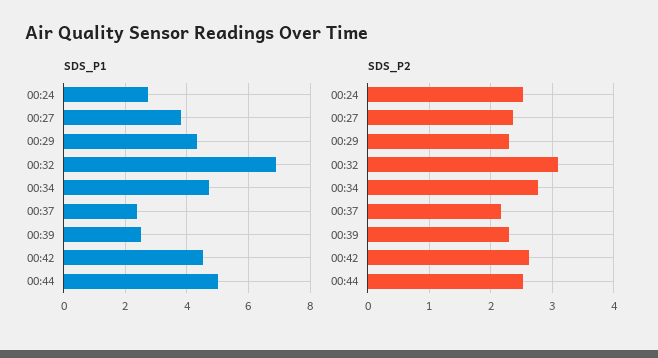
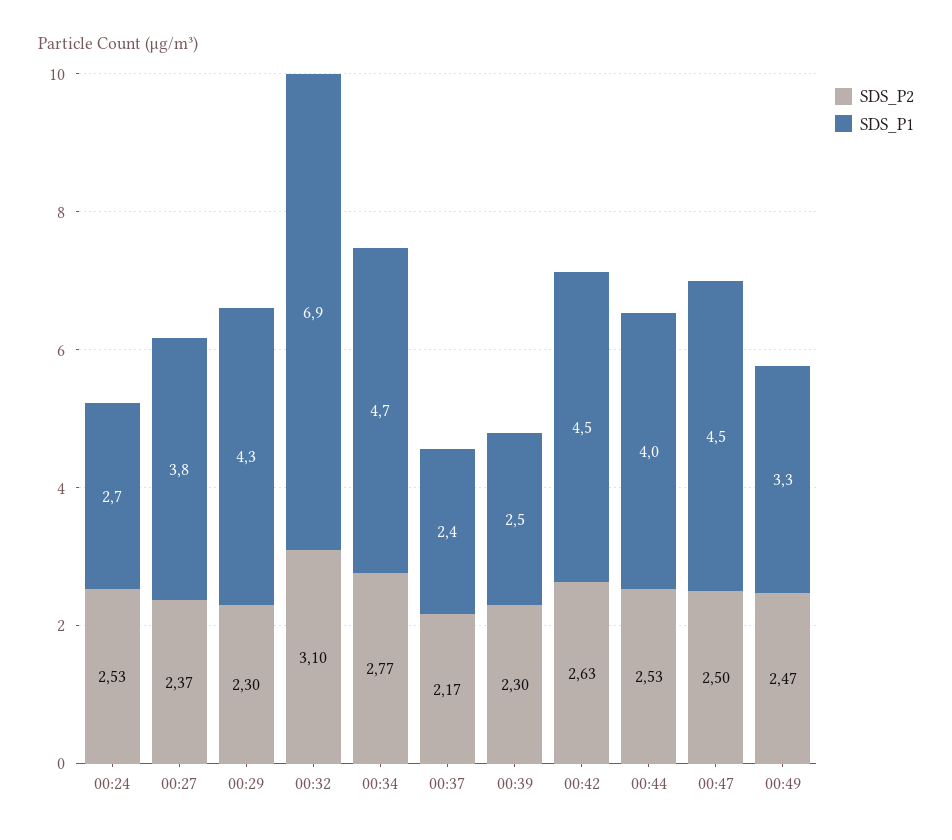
SDS_P1, 00:44: 5 -> 4
SDS_P2, 00:47: none -> 2.5
SDS_P1, 00:47: none -> 4.5
SDS_P2, 00:49: none -> 2.47
SDS_P1, 00:49: none -> 3.3

